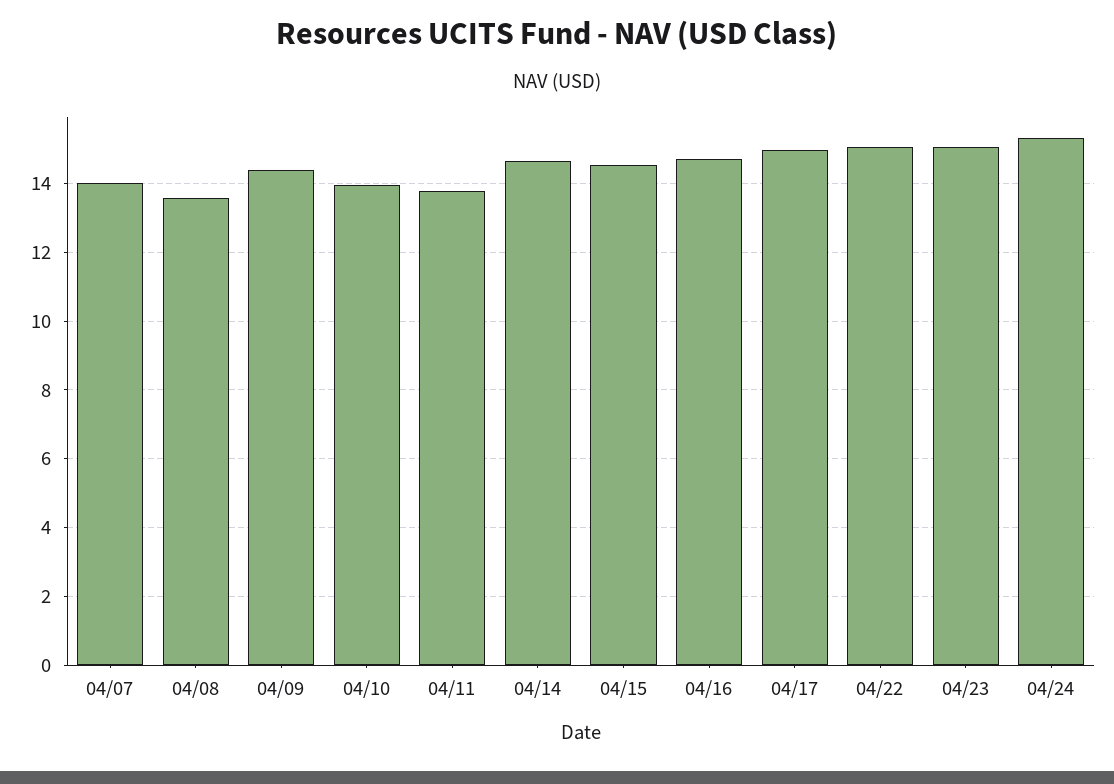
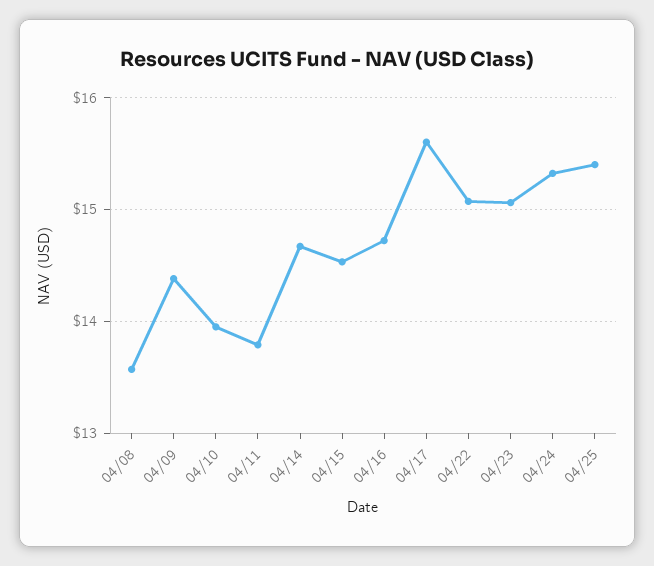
04/07: 14 -> none
04/17: 15 -> 15.6
04/25: none -> 15.4

